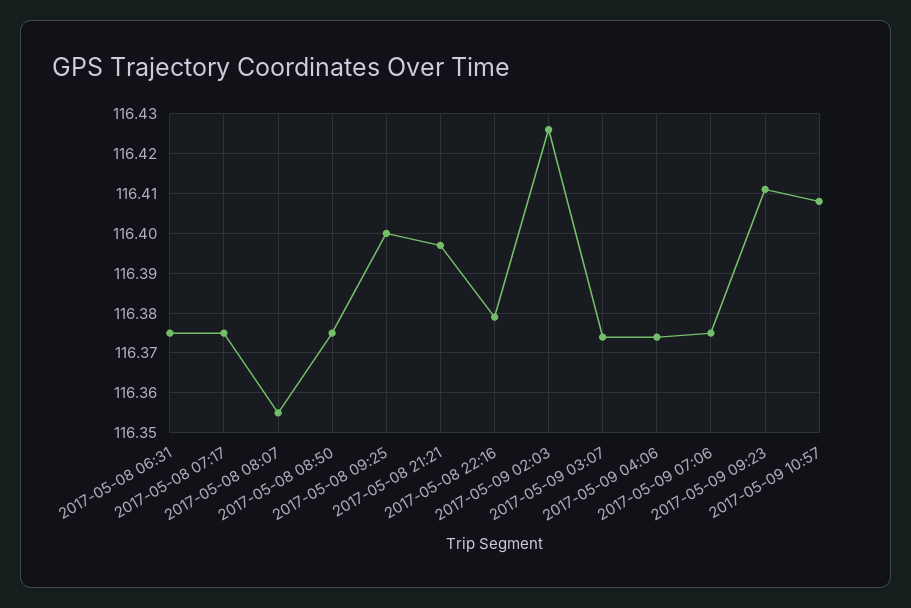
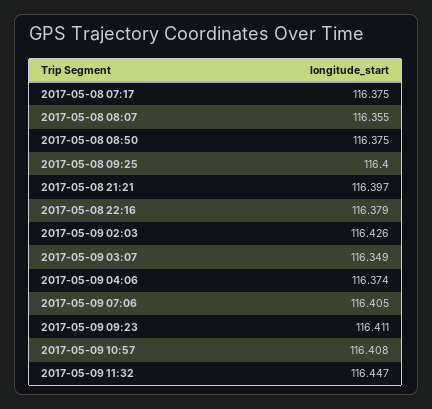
2017-05-08 06:31: 116.375 -> none
2017-05-09 03:07: 116.375 -> 116.349
2017-05-09 07:06: 116.375 -> 116.405
2017-05-09 11:32: none -> 116.447

